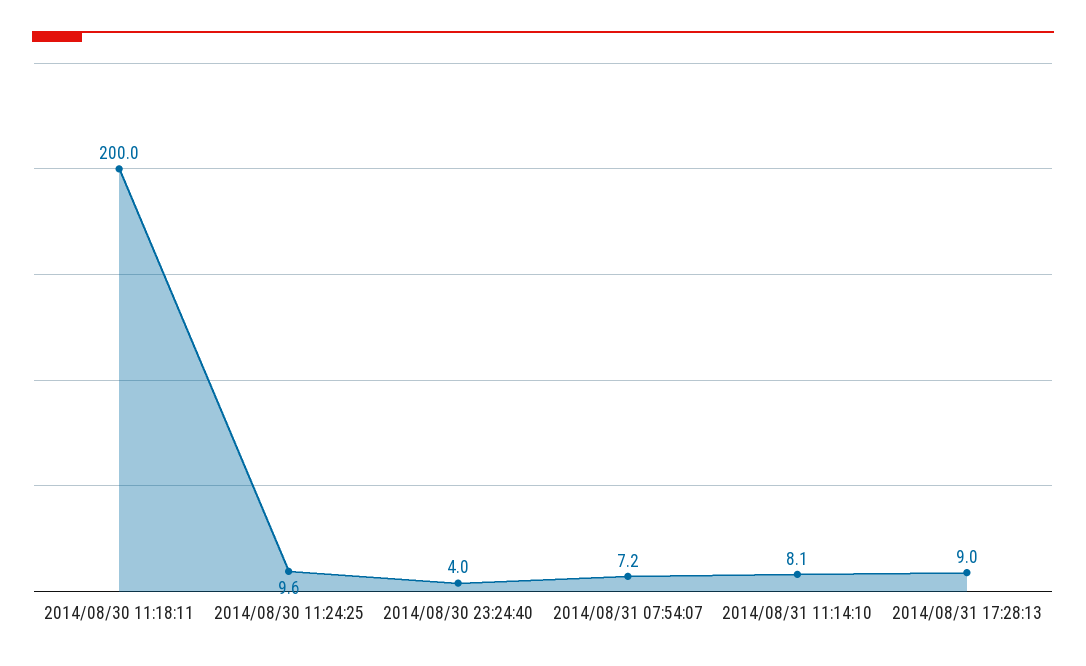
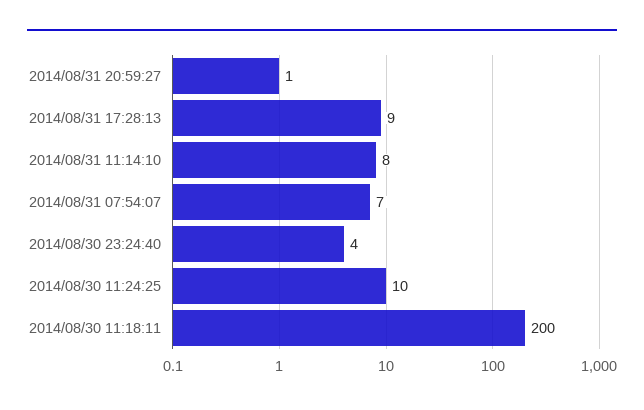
2014/08/31 20:59:27: none -> 1

